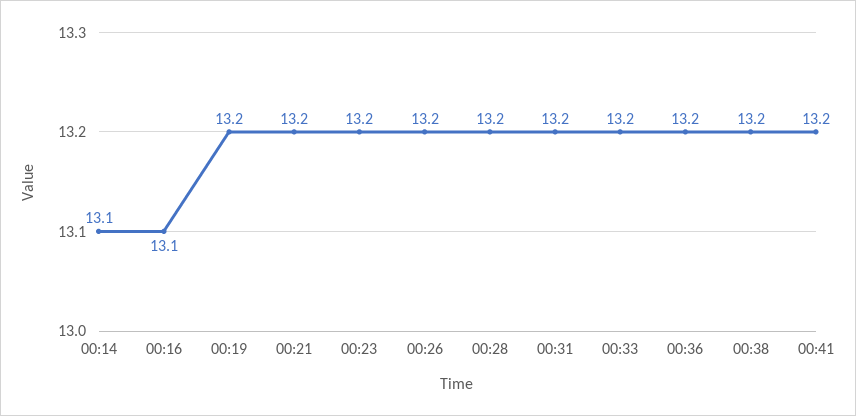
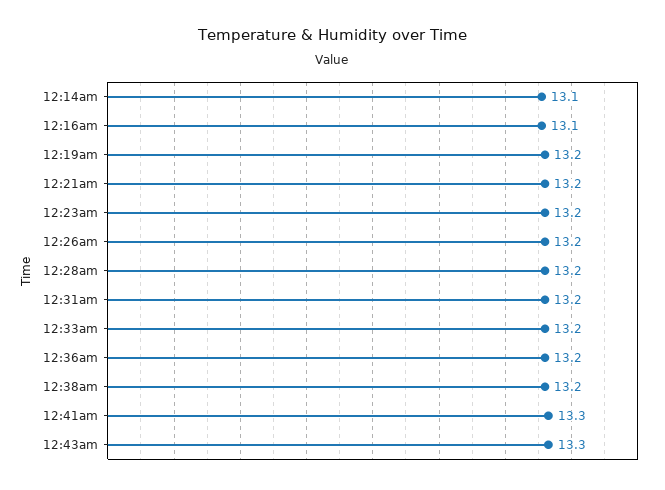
00:41: 13.2 -> 13.3
12:43am: none -> 13.3

